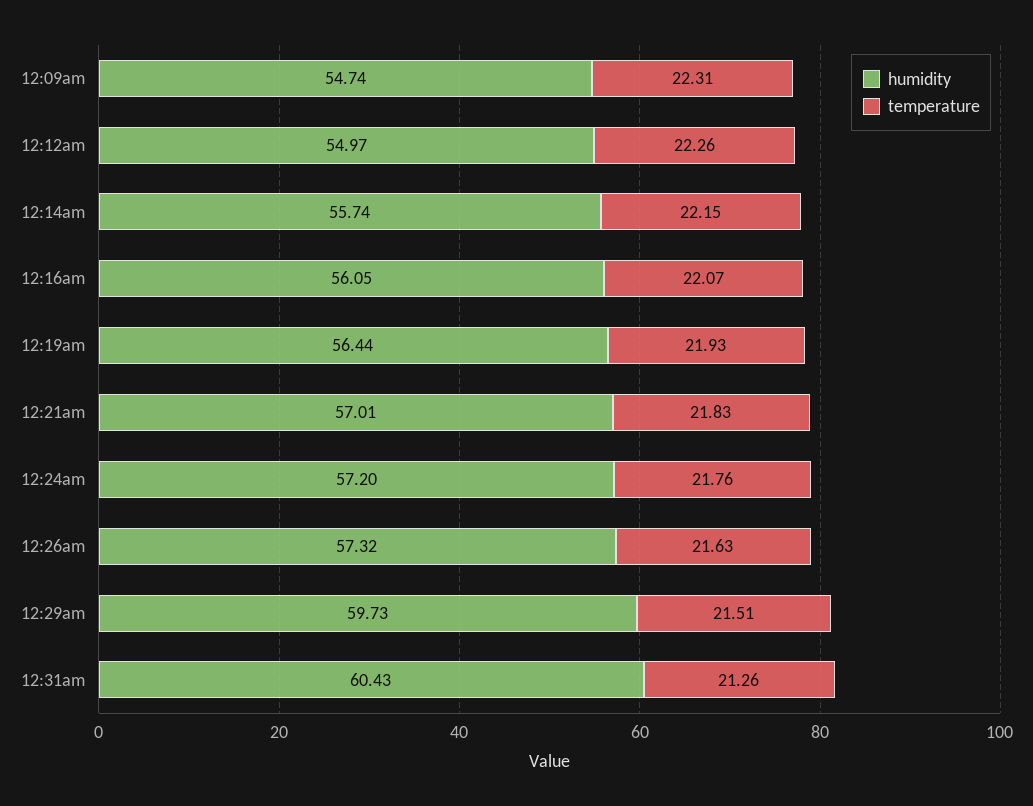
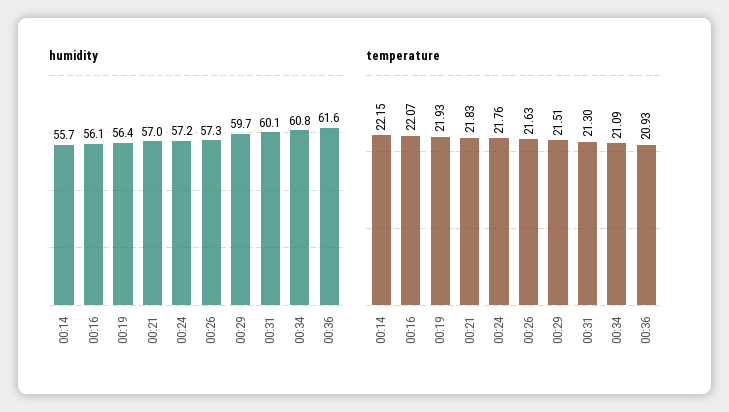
humidity, 12:09am: 54.74 -> none
temperature, 12:09am: 22.31 -> none
humidity, 12:12am: 54.97 -> none
temperature, 12:12am: 22.26 -> none
humidity, 12:31am: 60.43 -> 60.1
temperature, 12:31am: 21.26 -> 21.3
humidity, 00:34: none -> 60.8
humidity, 00:36: none -> 61.6
temperature, 00:34: none -> 21.09
temperature, 00:36: none -> 20.93

